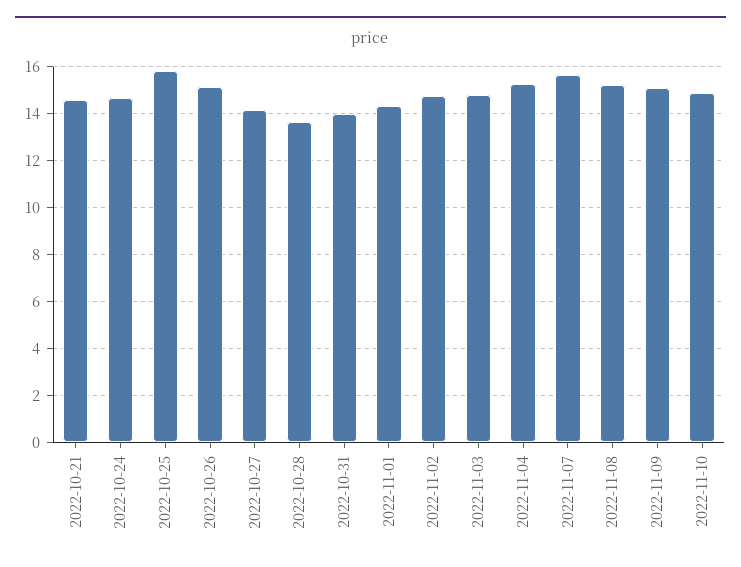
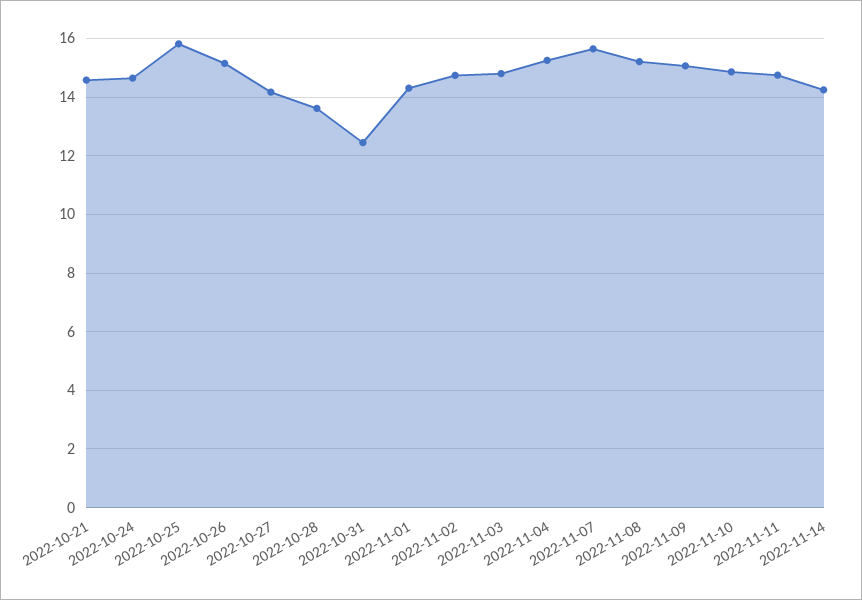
2022-10-31: 14 -> 12.5
2022-11-11: none -> 14.75
2022-11-14: none -> 14.25

